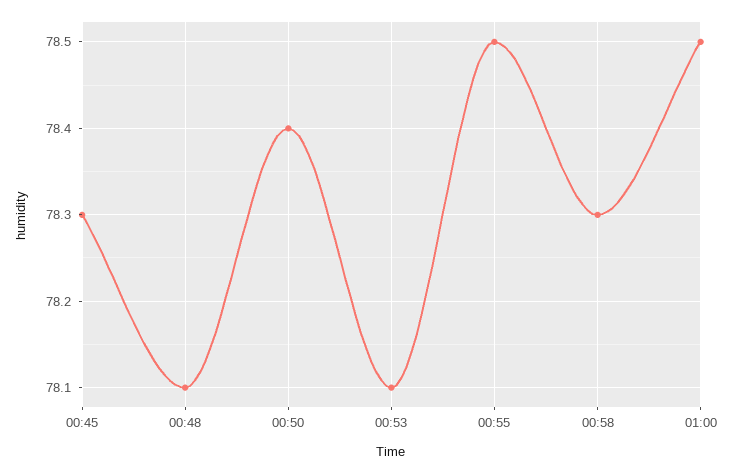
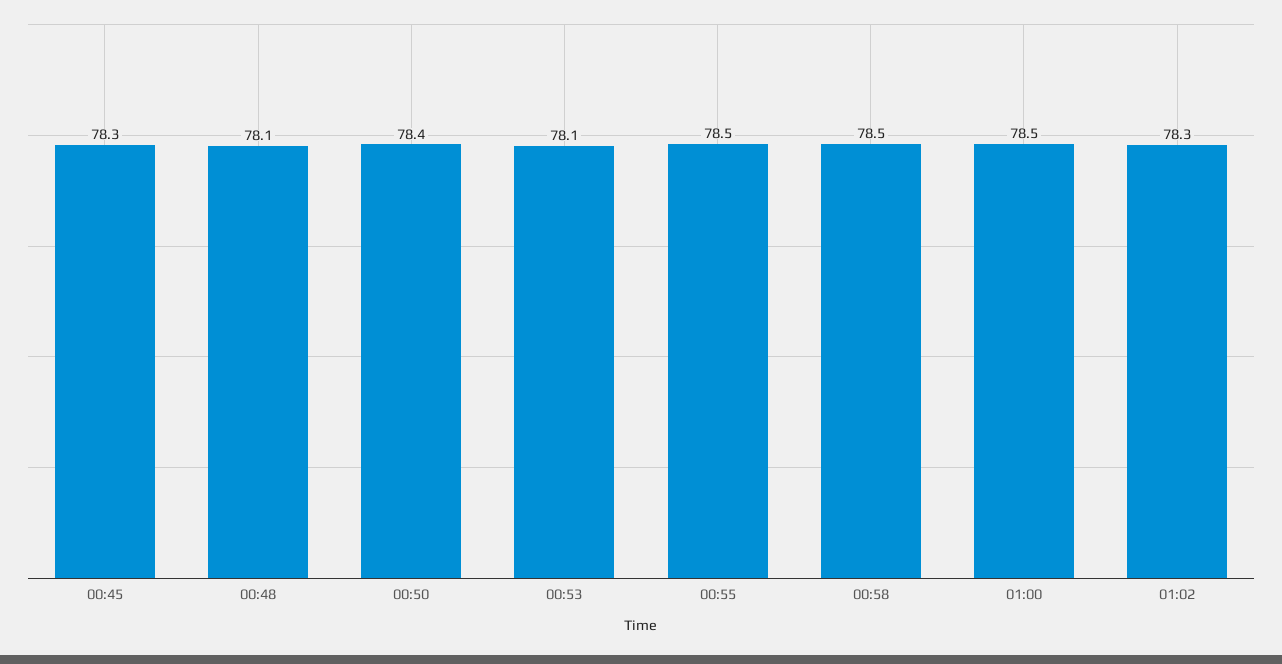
00:58: 78.3 -> 78.5
01:02: none -> 78.3

